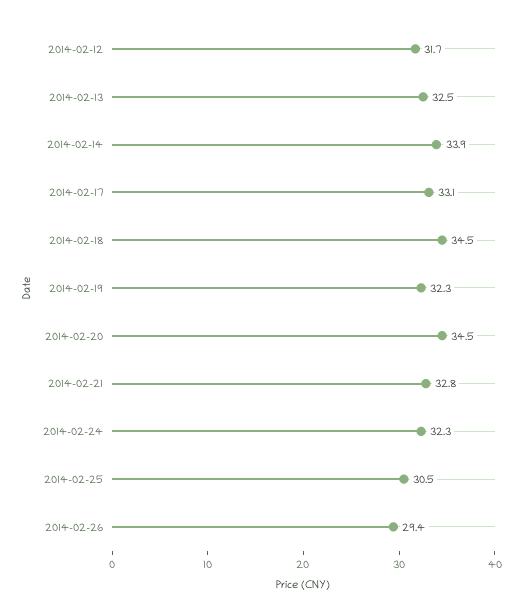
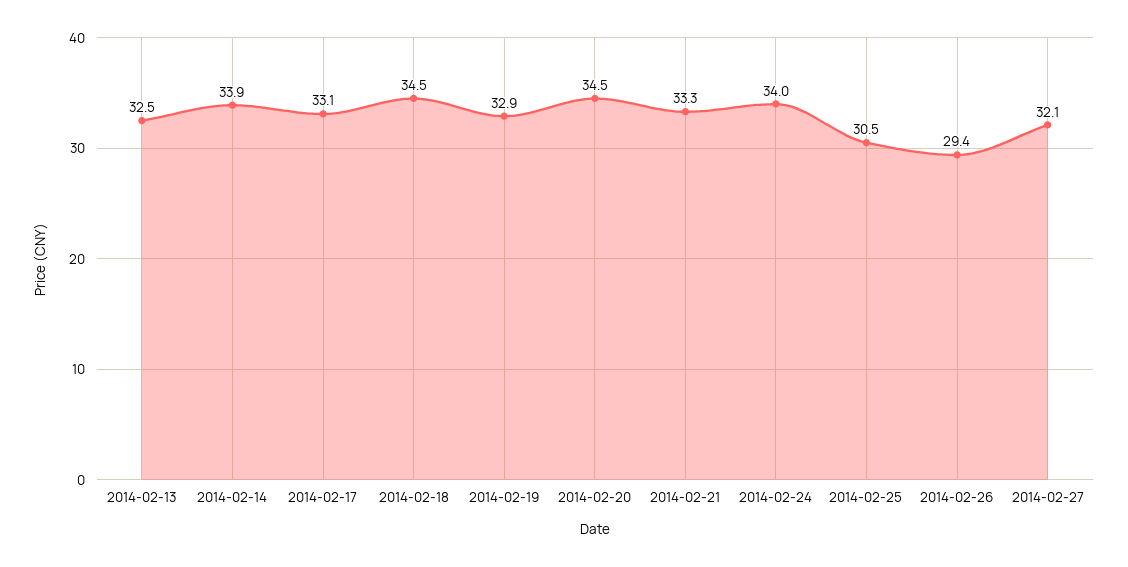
2014-02-12: 31.7 -> none
2014-02-19: 32.3 -> 32.9
2014-02-21: 32.8 -> 33.3
2014-02-24: 32.3 -> 34
2014-02-27: none -> 32.1

